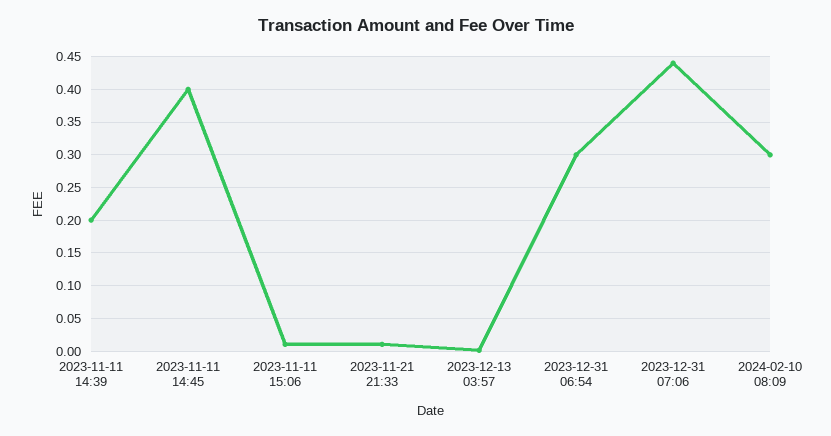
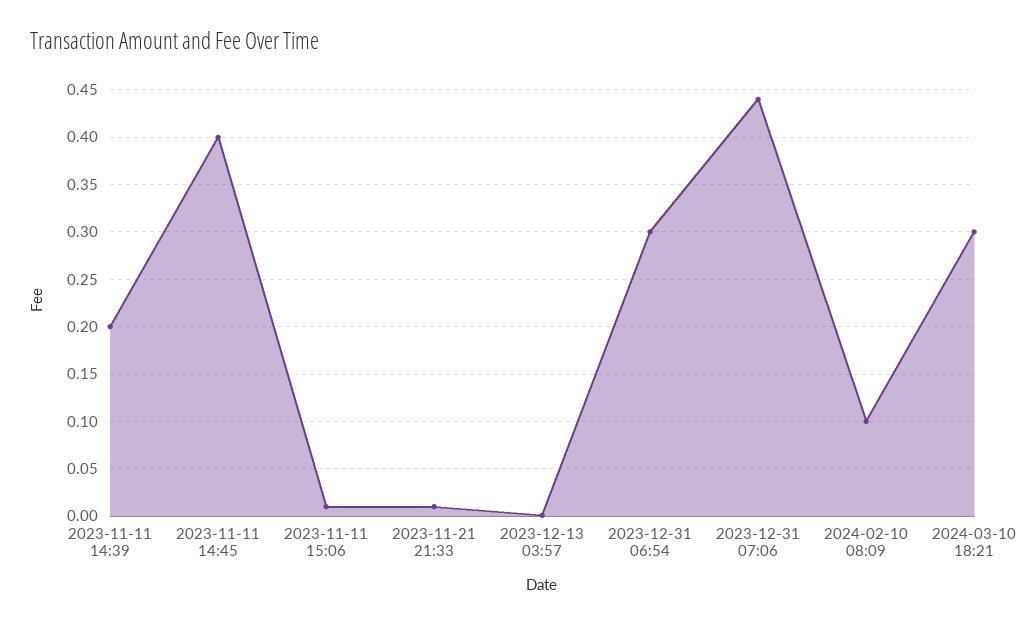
2024-02-10 08:09: 0.3 -> 0.1
2024-03-10 18:21: none -> 0.3

